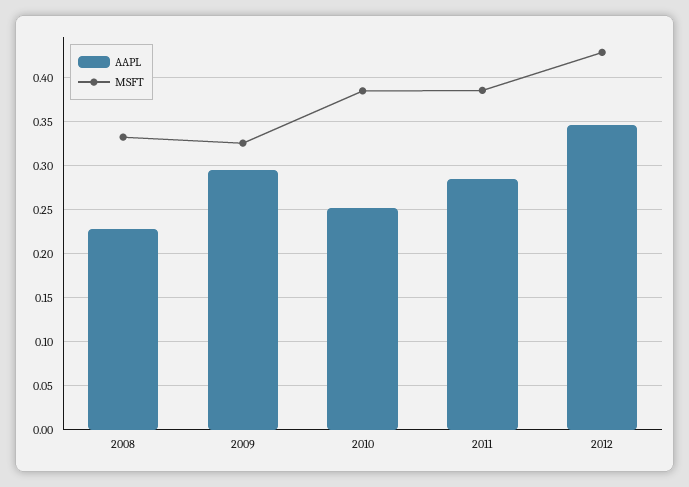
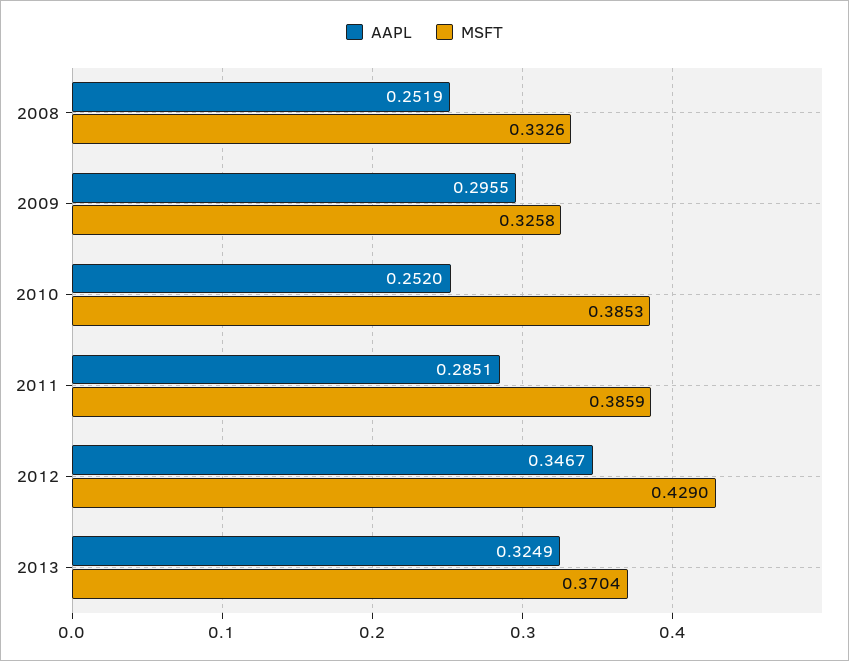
AAPL, 2008: 0.23 -> 0.2519
AAPL, 2013: none -> 0.3249
MSFT, 2013: none -> 0.3704

